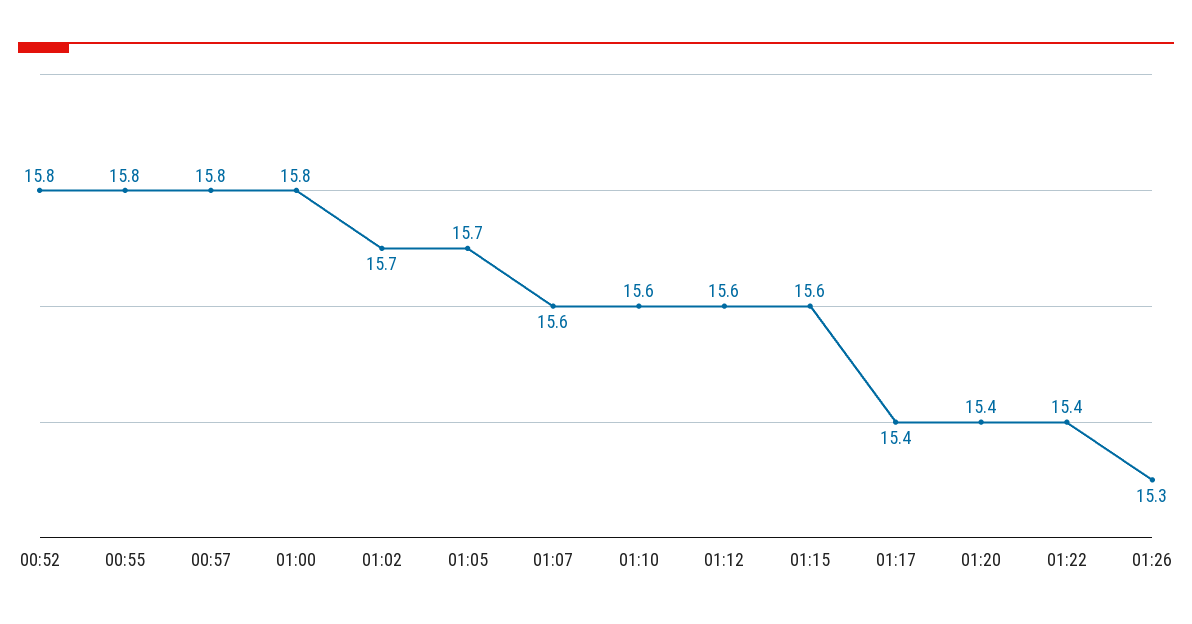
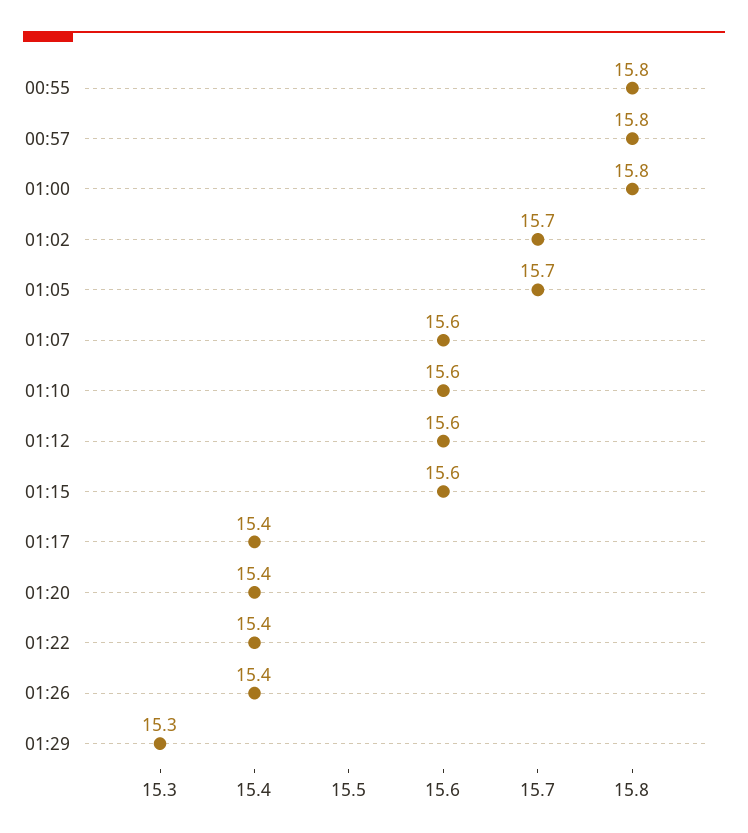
00:52: 15.8 -> none
01:26: 15.3 -> 15.4
01:29: none -> 15.3

